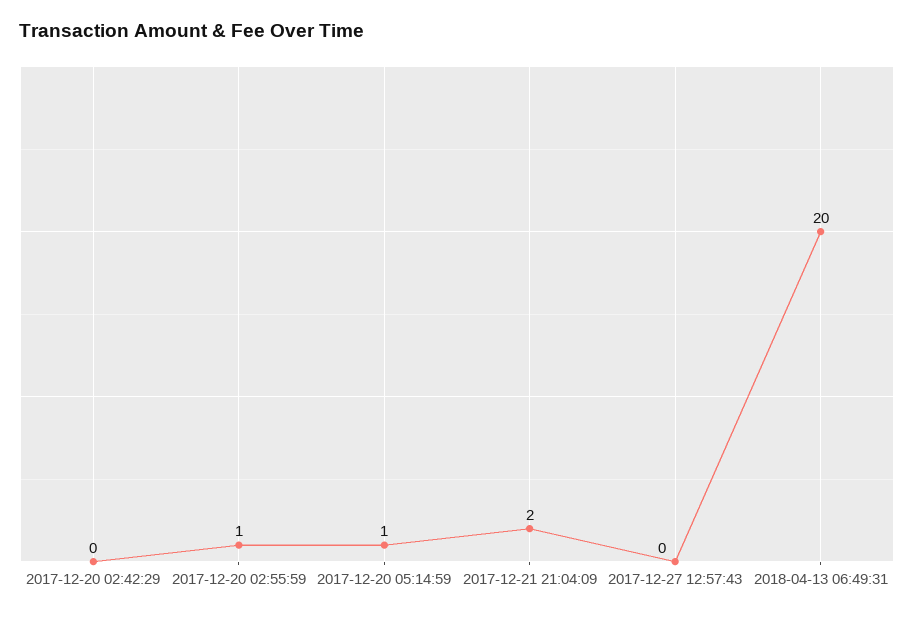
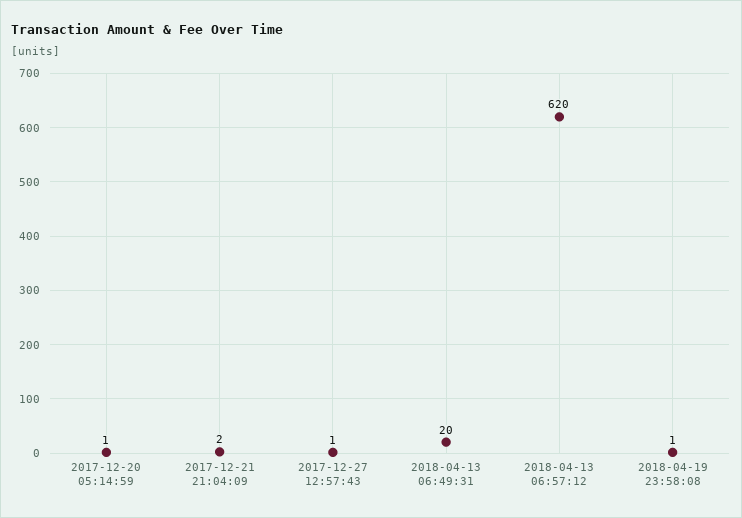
2017-12-20 02:42:29: 0 -> none
2017-12-20 02:55:59: 1 -> none
2017-12-27 12:57:43: 0 -> 1
2018-04-13 06:57:12: none -> 620
2018-04-19 23:58:08: none -> 1

